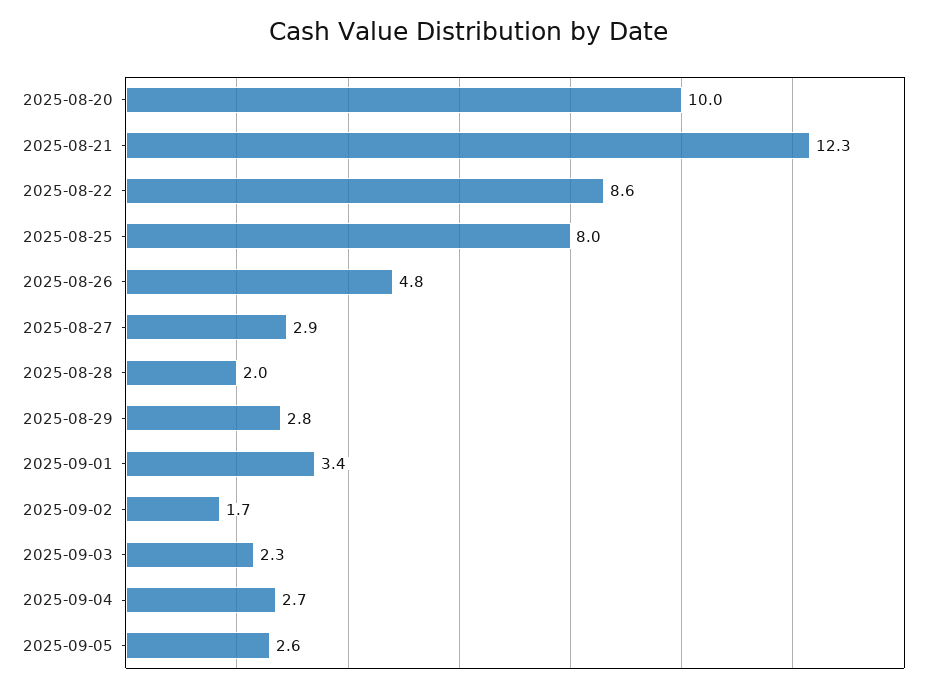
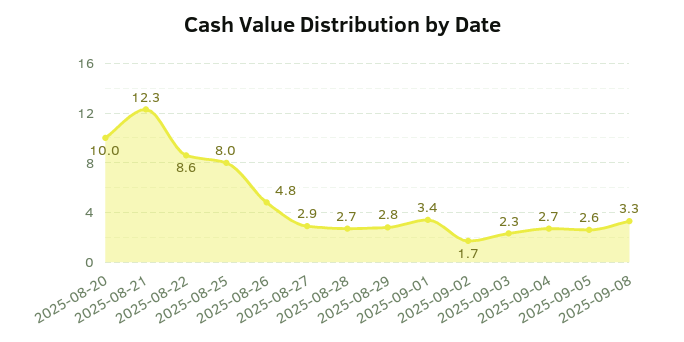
2025-08-28: 2 -> 2.7
2025-09-08: none -> 3.3

